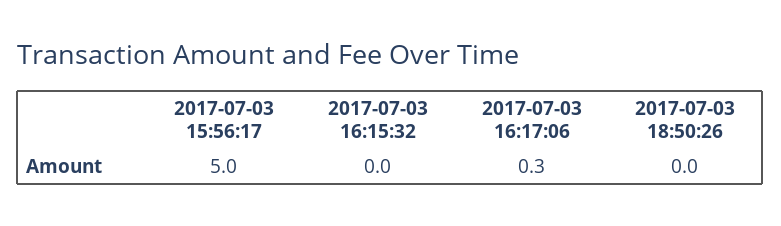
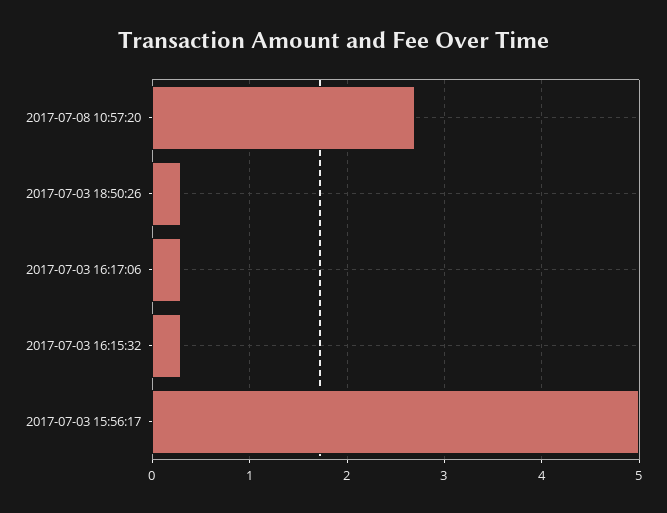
2017-07-03 16:15:32: 0 -> 0.3
2017-07-03 18:50:26: 0 -> 0.3
2017-07-08 10:57:20: none -> 2.7

